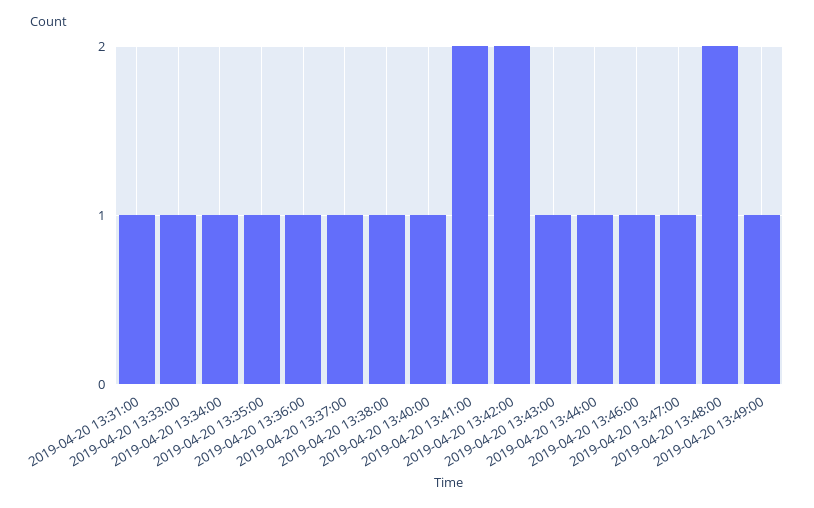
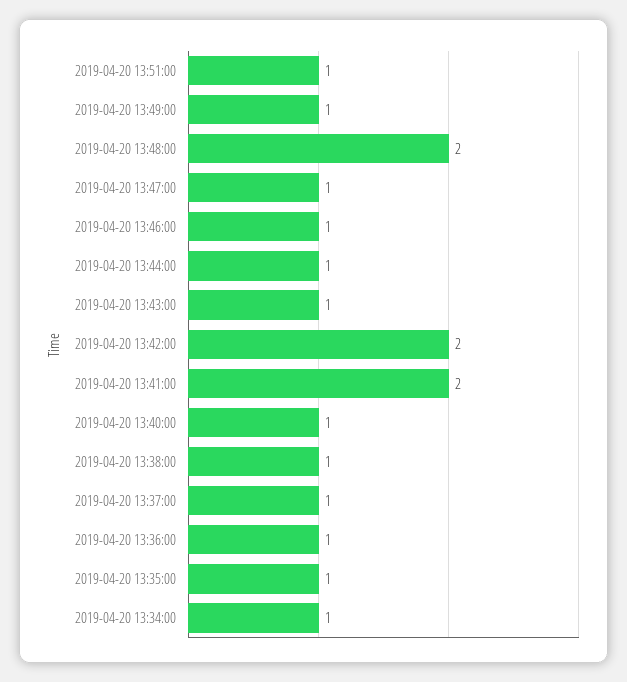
2019-04-20 13:31:00: 1 -> none
2019-04-20 13:33:00: 1 -> none
2019-04-20 13:51:00: none -> 1

